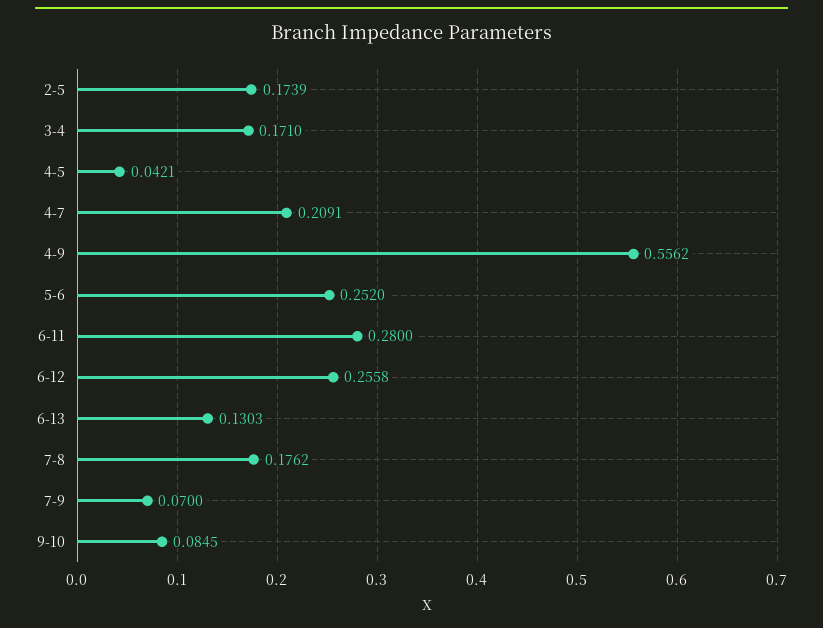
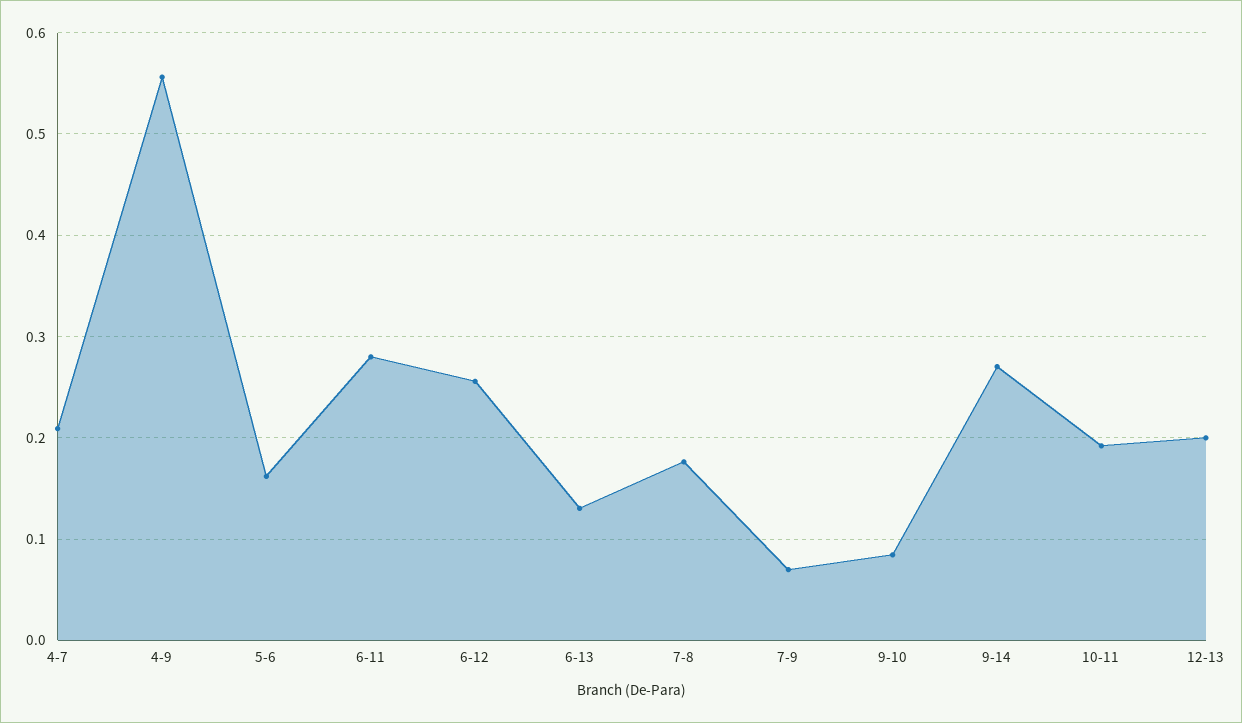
2-5: 0.1739 -> none
3-4: 0.171 -> none
4-5: 0.0421 -> none
5-6: 0.252 -> 0.16
9-14: none -> 0.27
10-11: none -> 0.19
12-13: none -> 0.2

